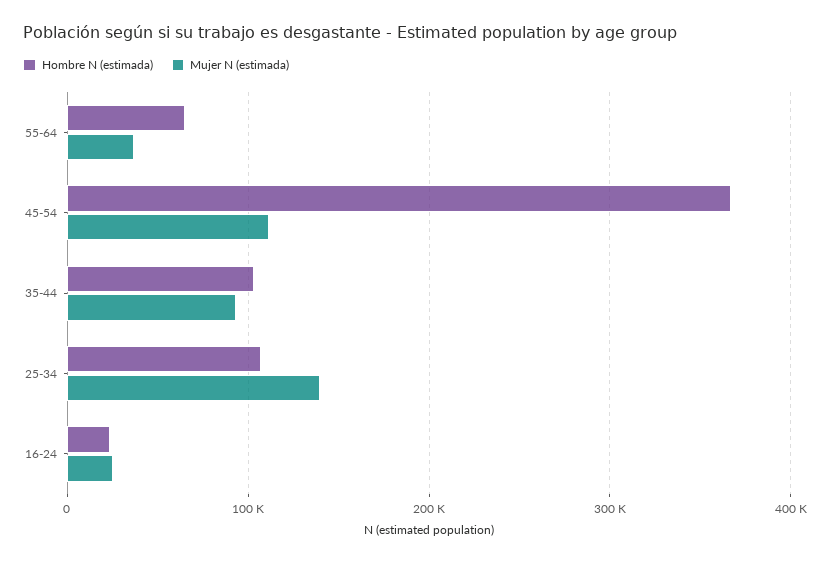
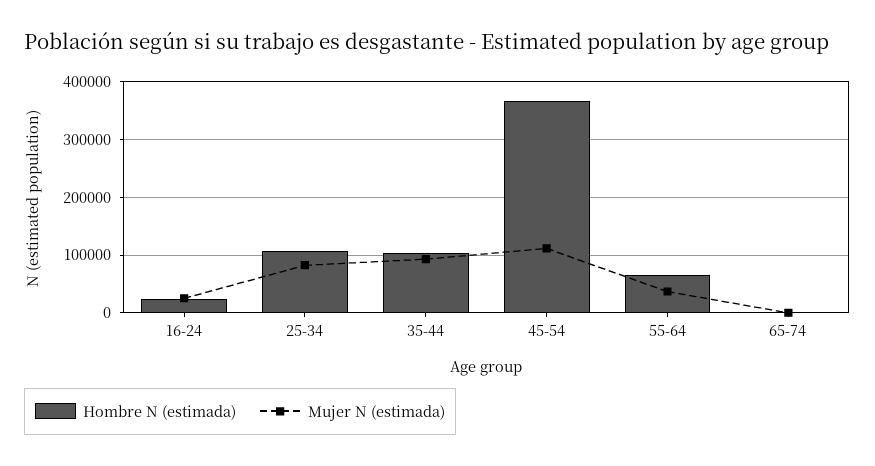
Mujer N (estimada), 25-34: 140000 -> 80000
Hombre N (estimada), 65-74: none -> 0
Mujer N (estimada), 65-74: none -> 0

